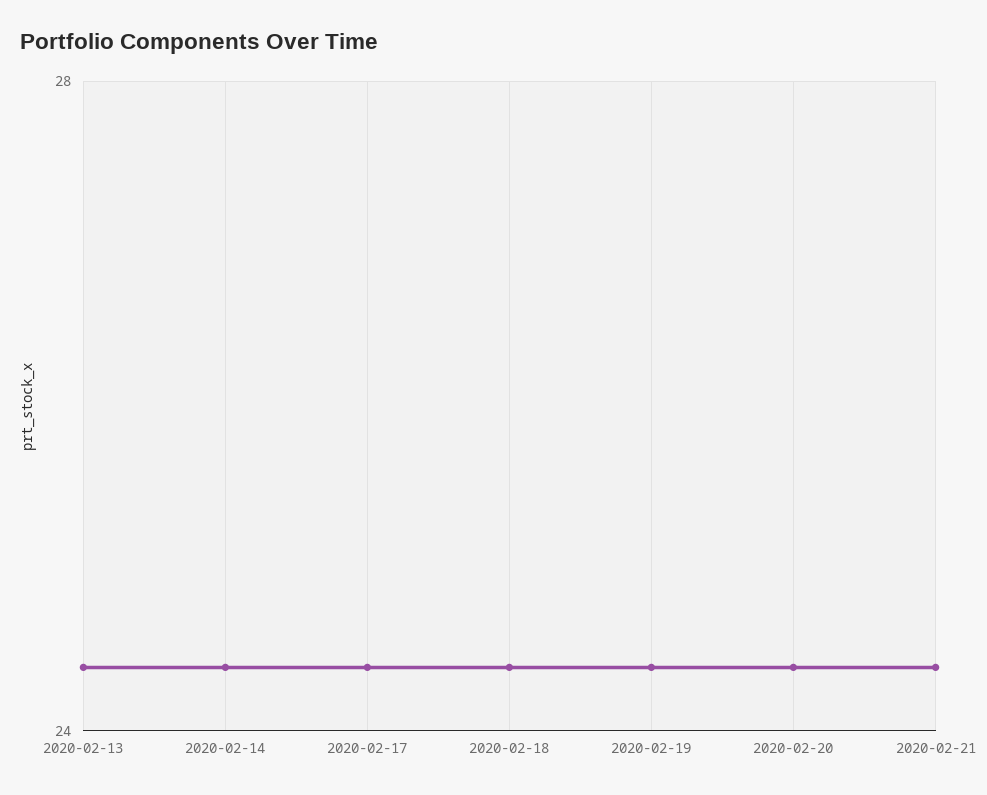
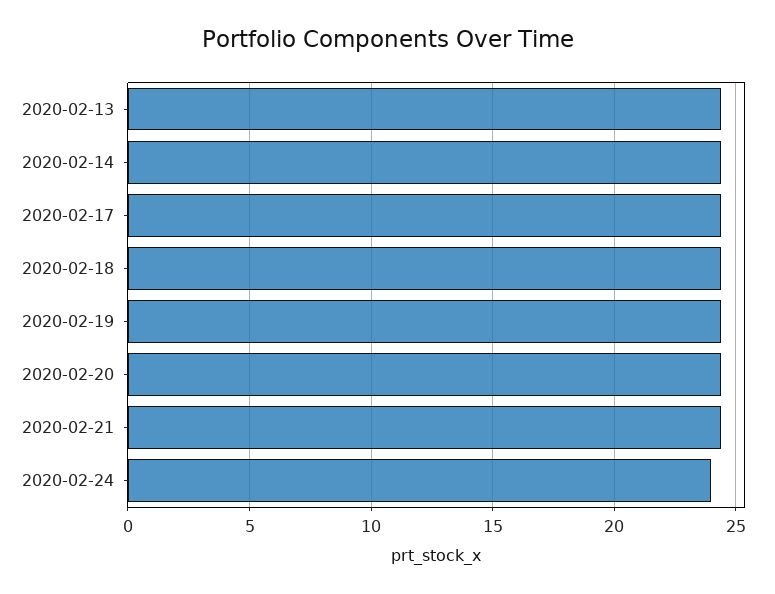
2020-02-24: none -> 24

